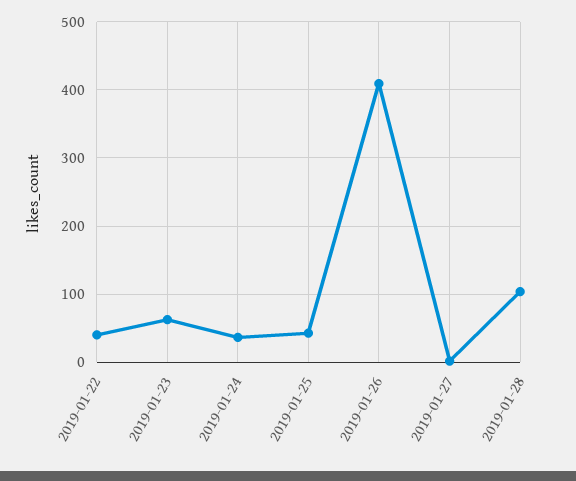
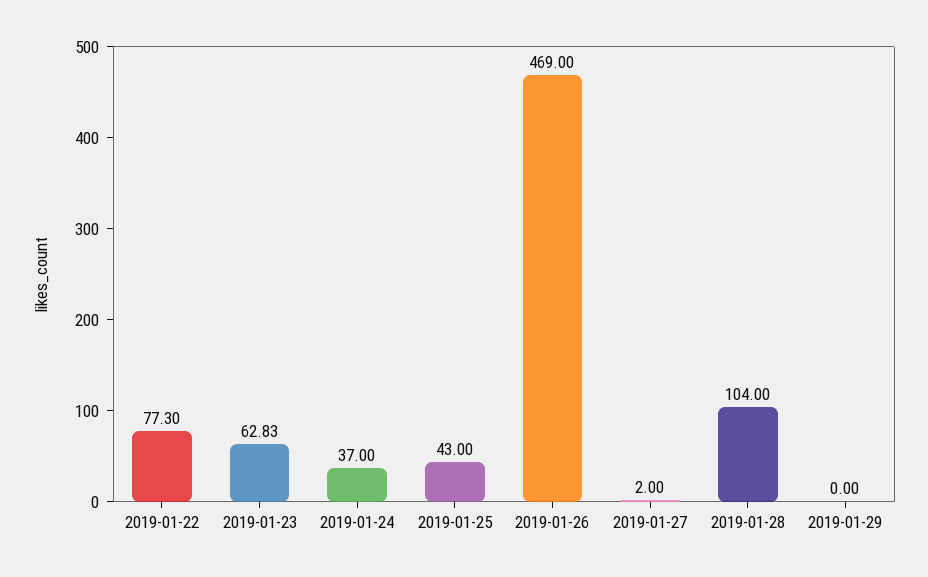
2019-01-22: 40 -> 77.3
2019-01-26: 410 -> 469
2019-01-29: none -> 0

